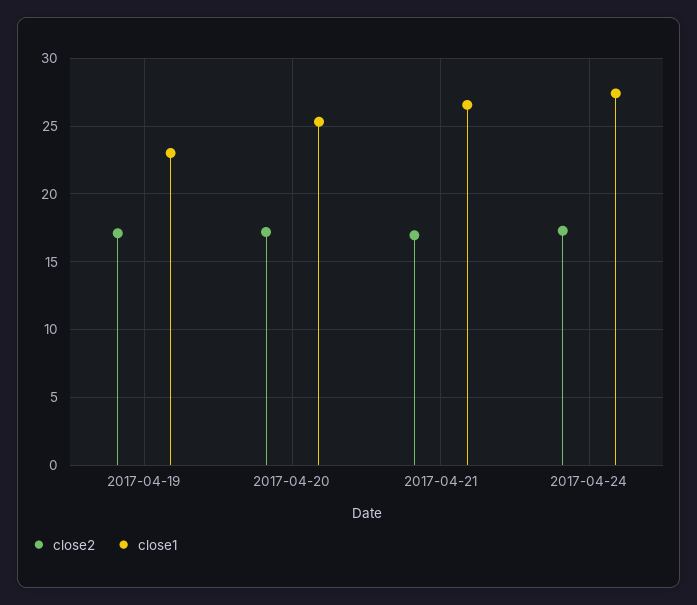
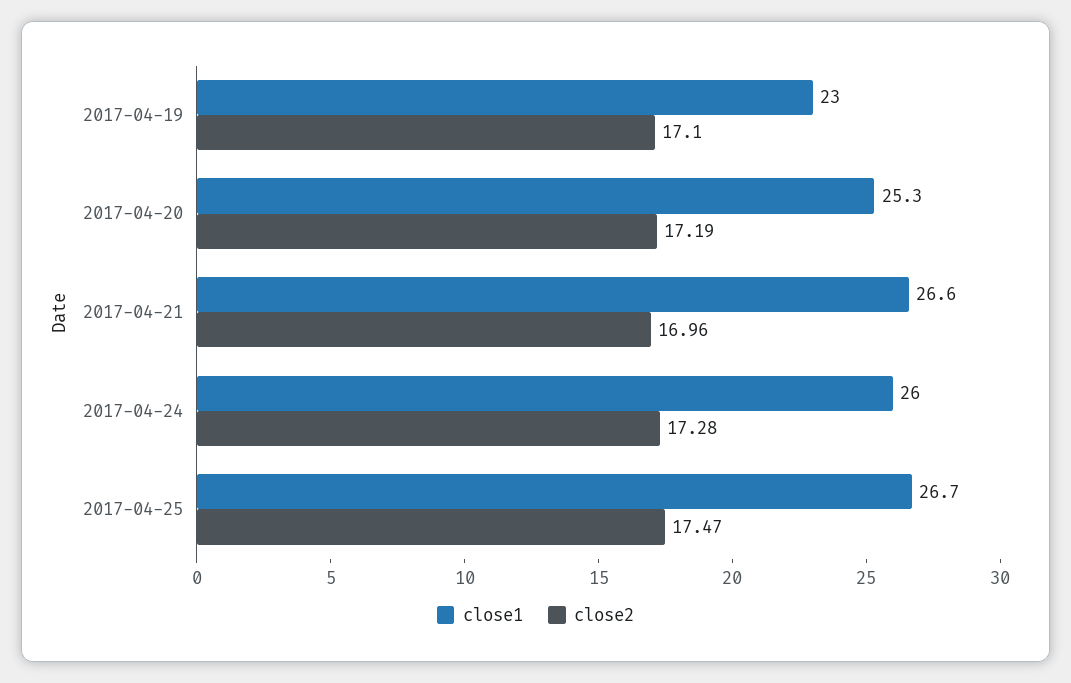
close1, 2017-04-24: 27.5 -> 26
close1, 2017-04-25: none -> 26.7
close2, 2017-04-25: none -> 17.47

